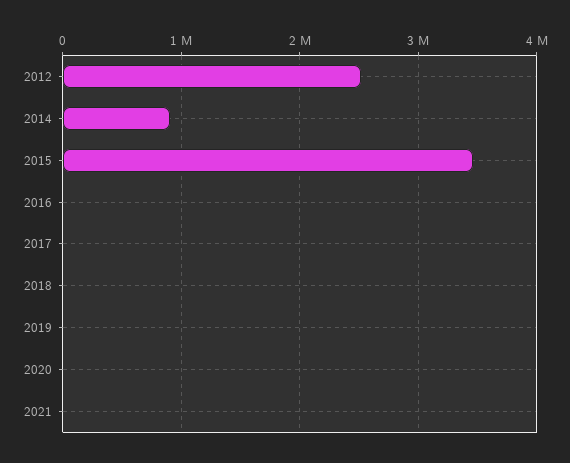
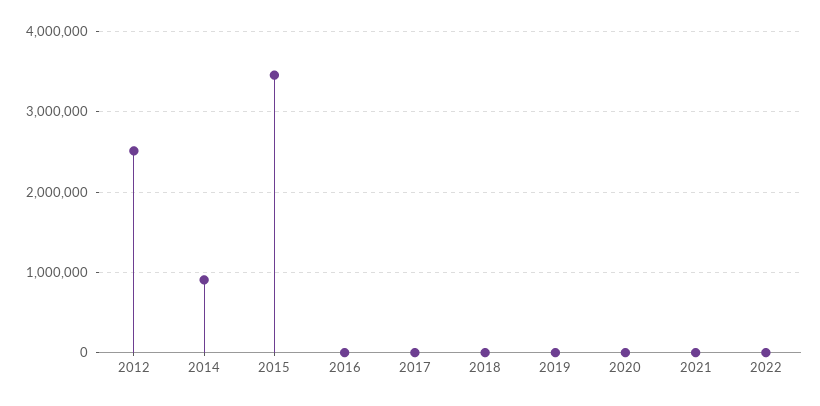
2022: none -> 0

